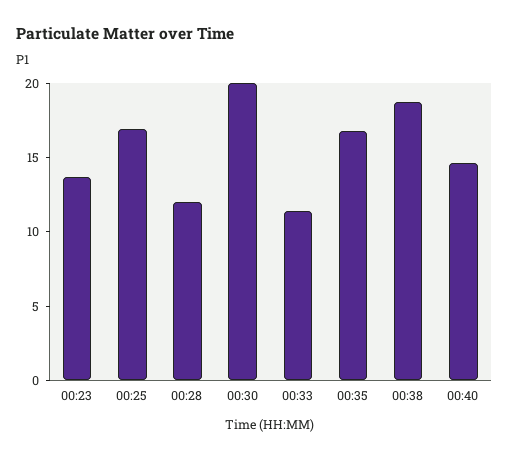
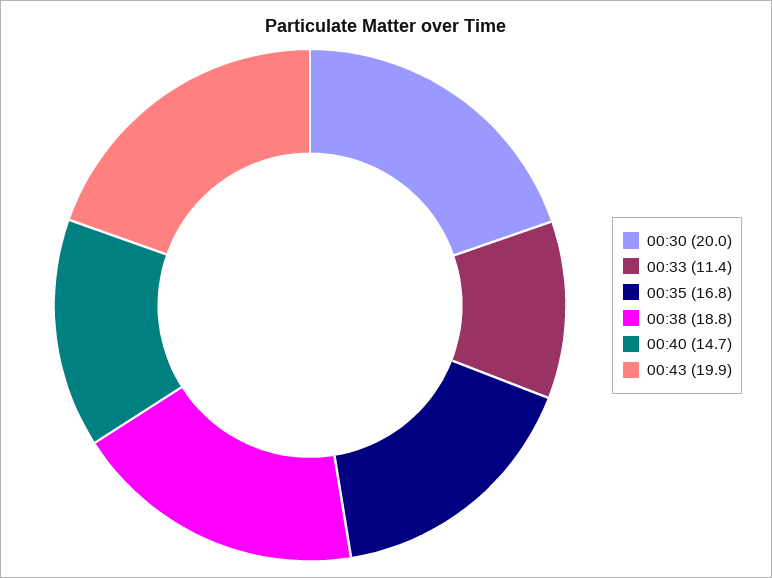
00:23: 14 -> none
00:25: 17 -> none
00:28: 12 -> none
00:43: none -> 19.9

